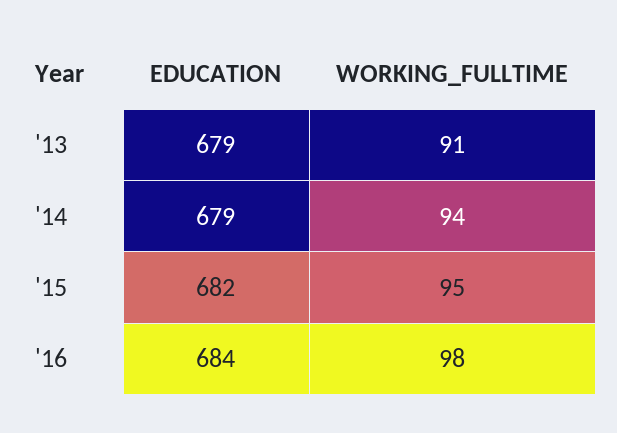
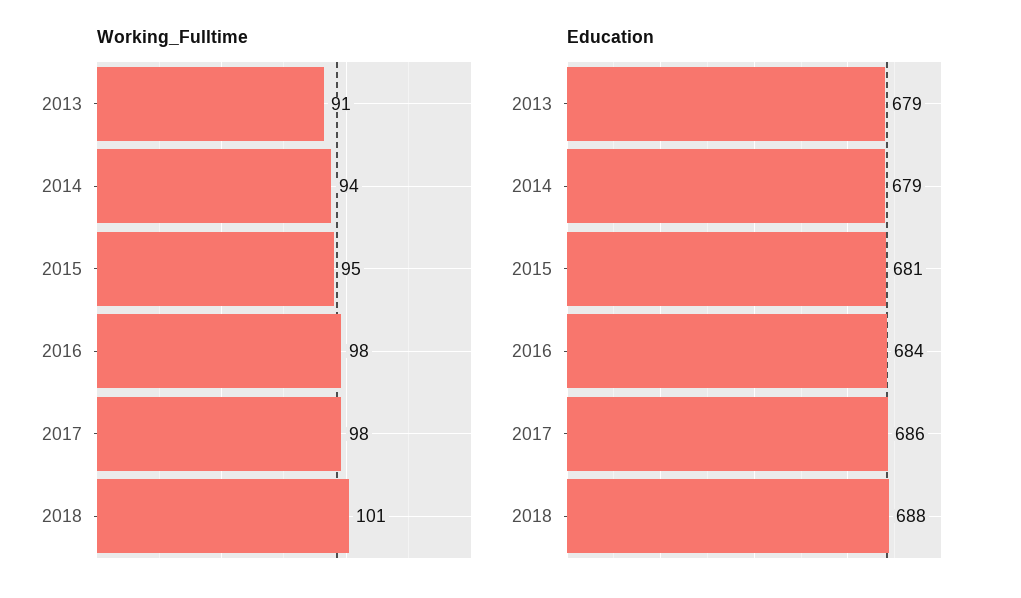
EDUCATION, '15: 682 -> 681
WORKING_FULLTIME, 2017: none -> 98
WORKING_FULLTIME, 2018: none -> 101
EDUCATION, 2017: none -> 686
EDUCATION, 2018: none -> 688

